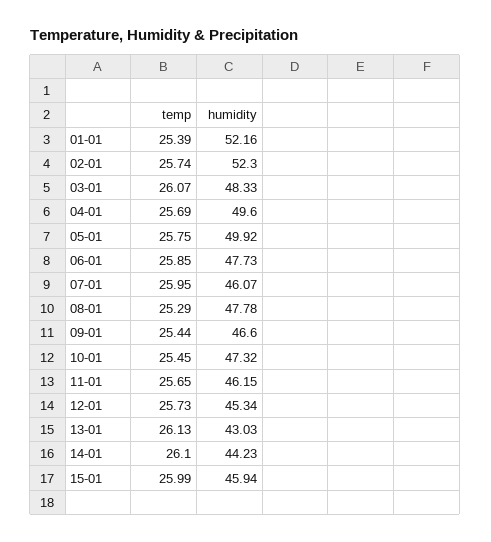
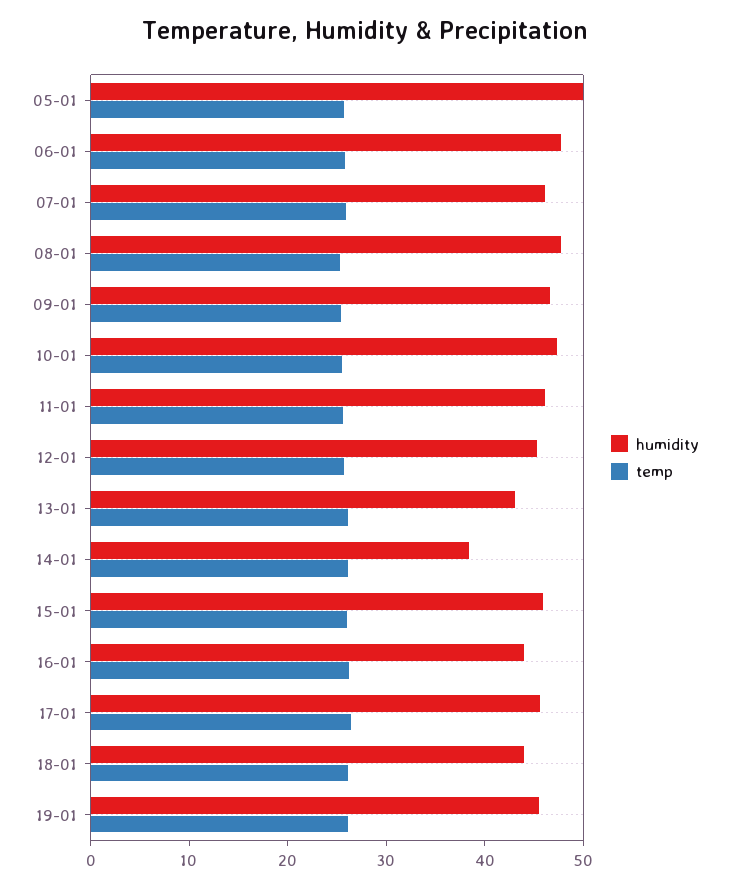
temp, 01-01: 25.39 -> none
humidity, 01-01: 52.16 -> none
temp, 02-01: 25.74 -> none
humidity, 02-01: 52.3 -> none
temp, 03-01: 26.07 -> none
humidity, 03-01: 48.33 -> none
temp, 04-01: 25.69 -> none
humidity, 04-01: 49.6 -> none
humidity, 14-01: 44.23 -> 38
humidity, 16-01: none -> 44
temp, 16-01: none -> 26
humidity, 17-01: none -> 46
temp, 17-01: none -> 26
humidity, 18-01: none -> 44
temp, 18-01: none -> 26
humidity, 19-01: none -> 46
temp, 19-01: none -> 26

